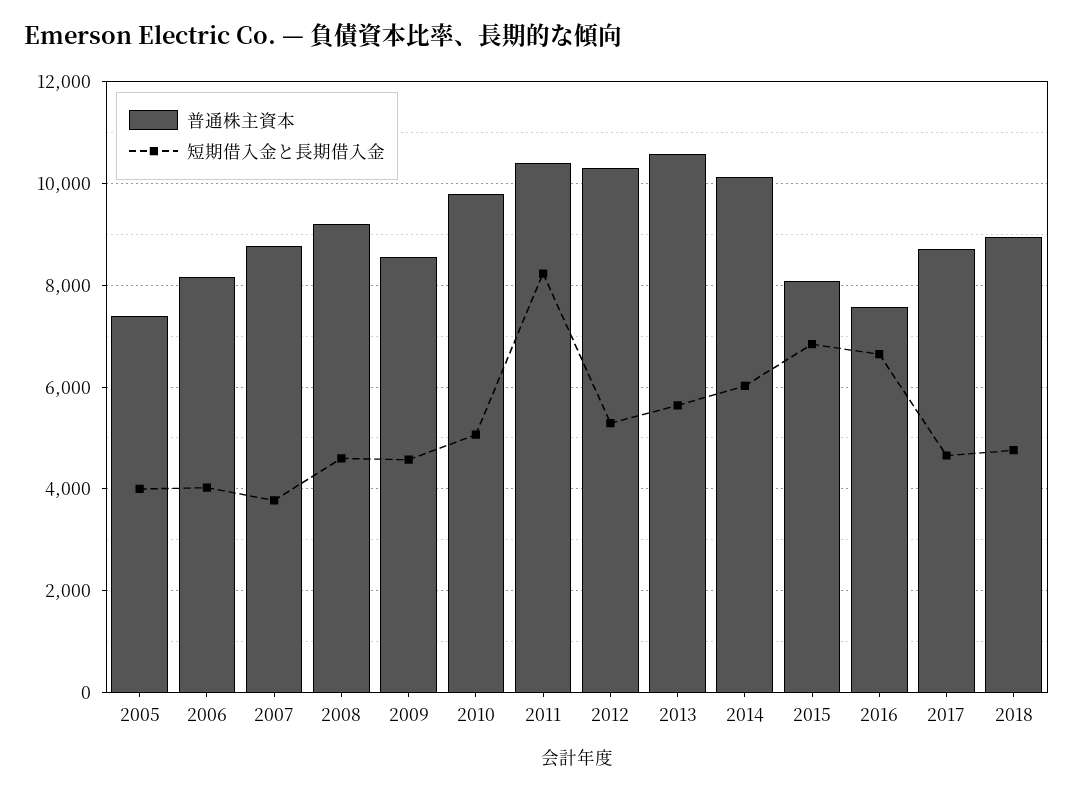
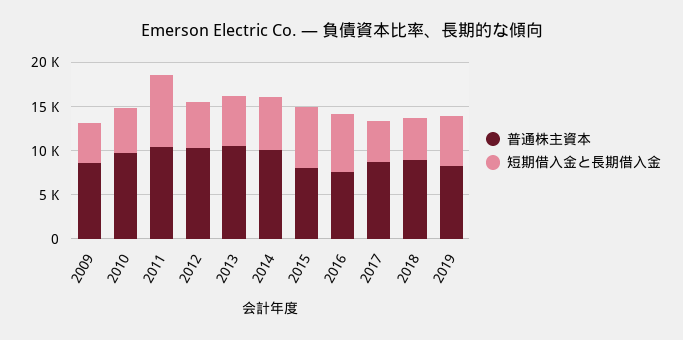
普通株主資本, 2005: 7400 -> none
短期借入金と長期借入金, 2005: 4000 -> none
普通株主資本, 2006: 8200 -> none
短期借入金と長期借入金, 2006: 4000 -> none
普通株主資本, 2007: 8800 -> none
短期借入金と長期借入金, 2007: 3800 -> none
普通株主資本, 2008: 9200 -> none
短期借入金と長期借入金, 2008: 4600 -> none
普通株主資本, 2019: none -> 8000
短期借入金と長期借入金, 2019: none -> 6000

